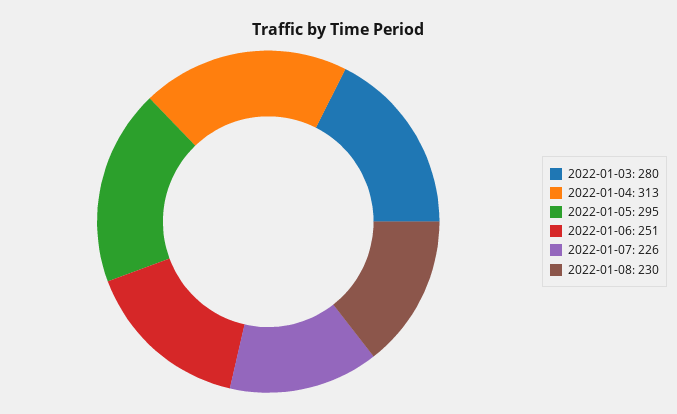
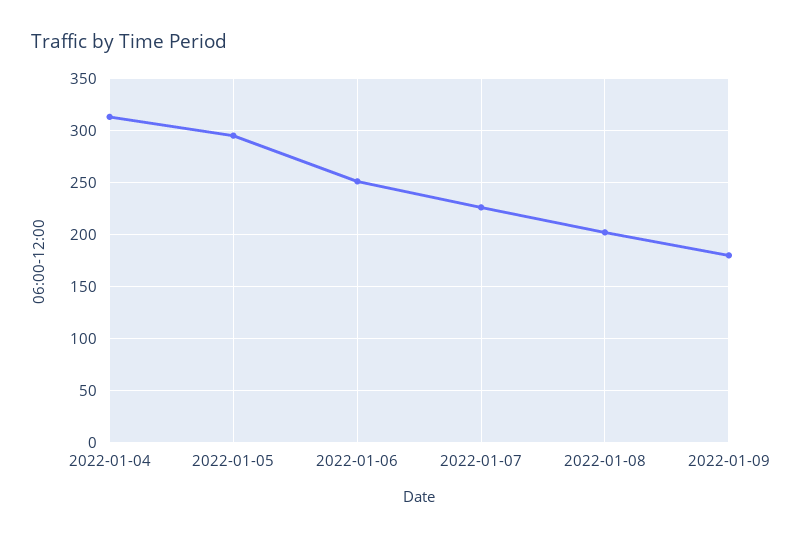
2022-01-03: 280 -> none
2022-01-08: 230 -> 200
2022-01-09: none -> 180

